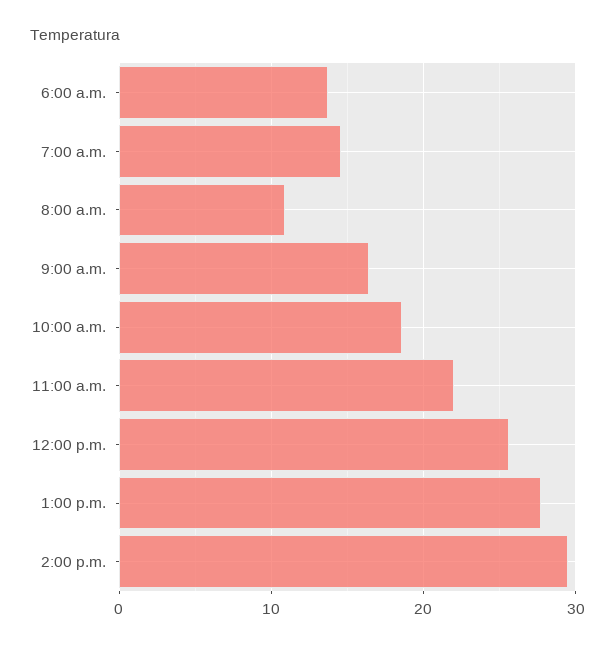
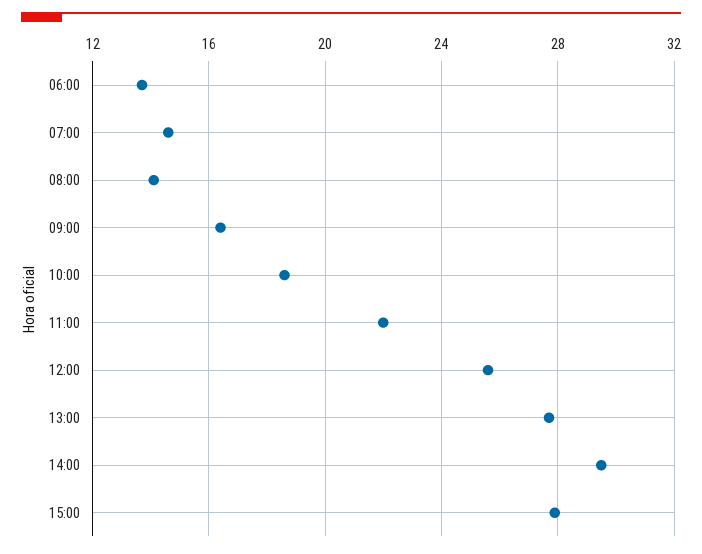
8:00 a.m.: 11 -> 14
15:00: none -> 28

